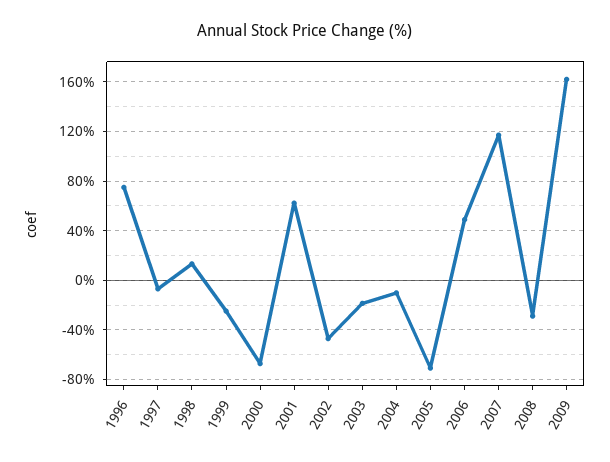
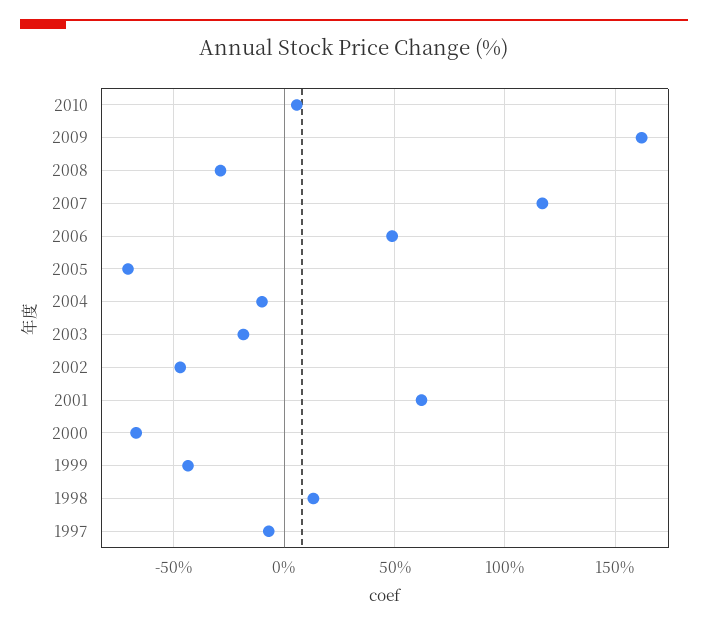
1996: 75 -> none
1999: -25 -> -45
2010: none -> 5

